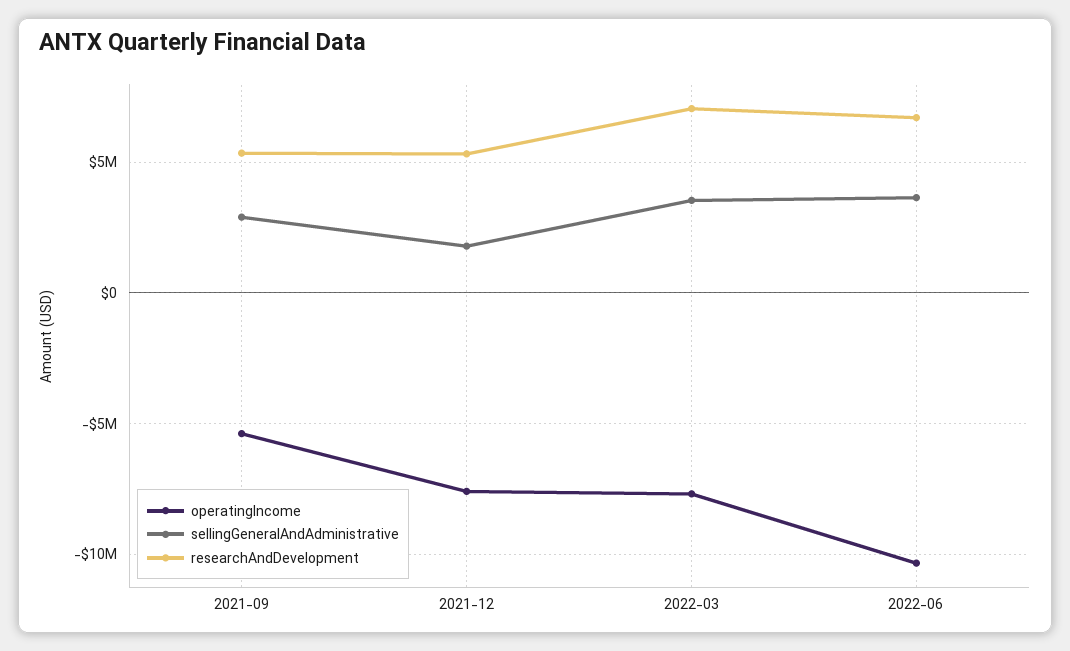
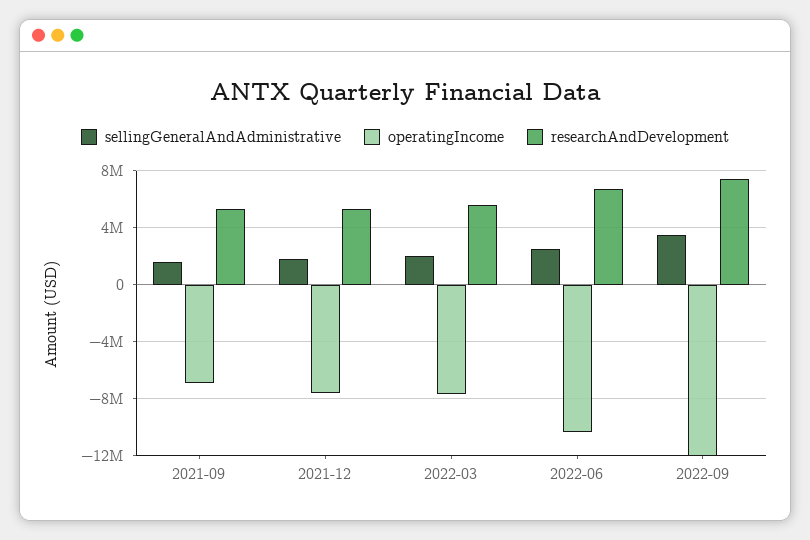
operatingIncome, 2021-09: -5500000 -> -7000000
sellingGeneralAndAdministrative, 2021-09: 3000000 -> 1500000
sellingGeneralAndAdministrative, 2022-03: 3500000 -> 2000000
researchAndDevelopment, 2022-03: 7000000 -> 5500000
sellingGeneralAndAdministrative, 2022-06: 3500000 -> 2500000
sellingGeneralAndAdministrative, 2022-09: none -> 3500000
operatingIncome, 2022-09: none -> -12000000
researchAndDevelopment, 2022-09: none -> 7500000

